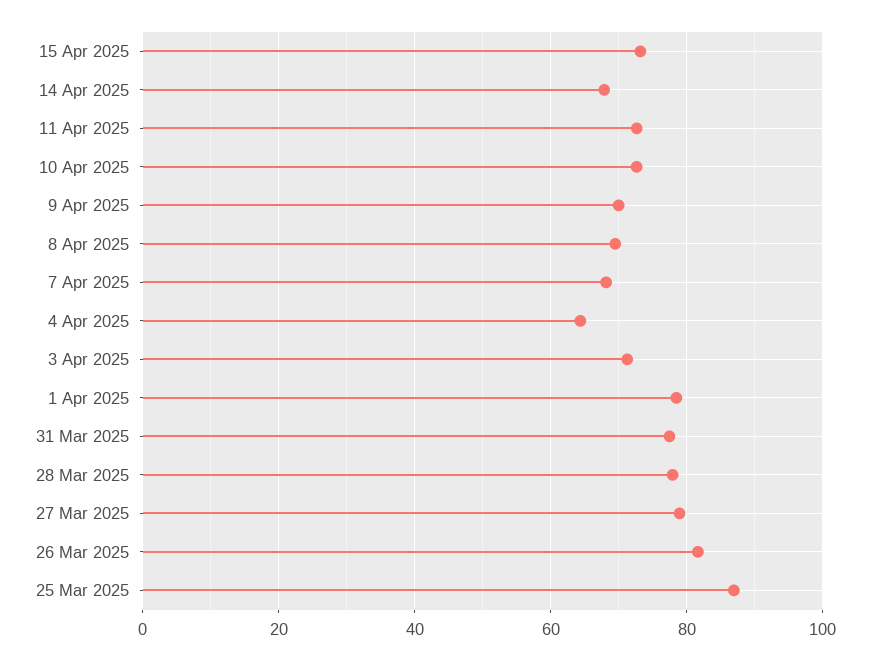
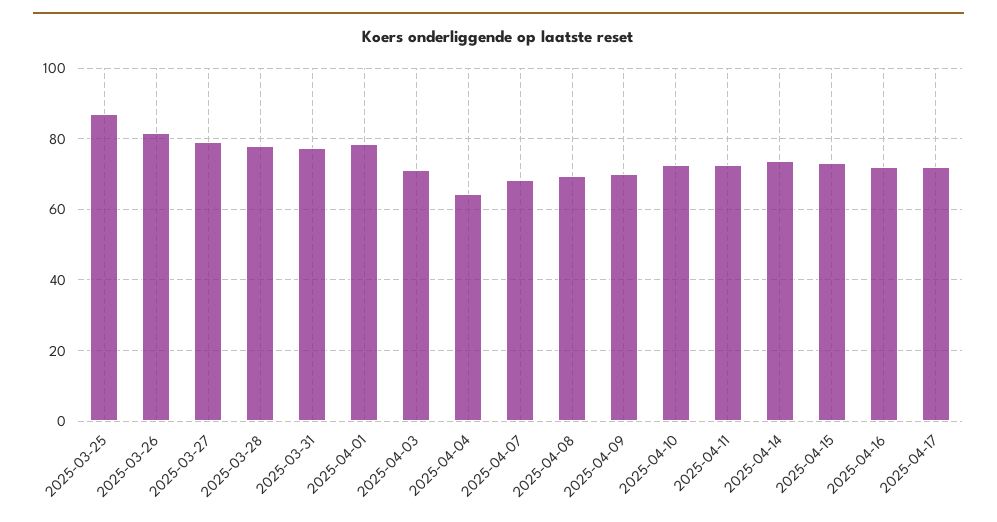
14 Apr 2025: 68 -> 74
2025-04-16: none -> 72
2025-04-17: none -> 72

